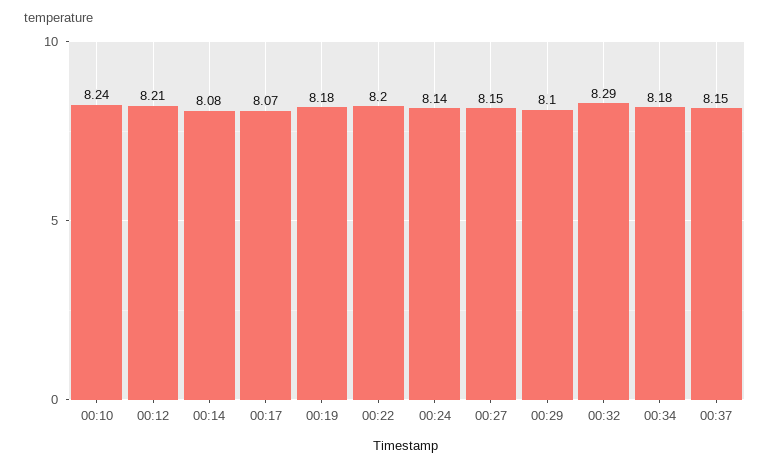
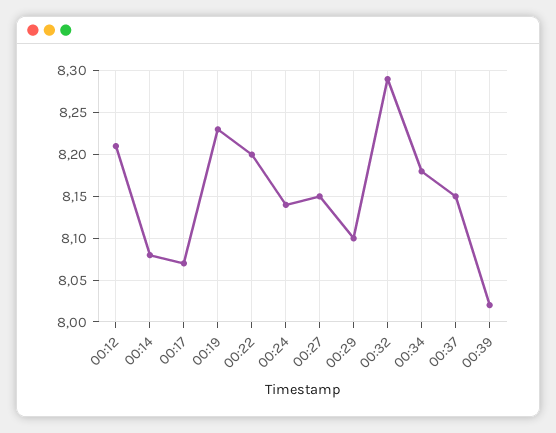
00:10: 8.24 -> none
00:19: 8.18 -> 8.23
00:39: none -> 8.02

